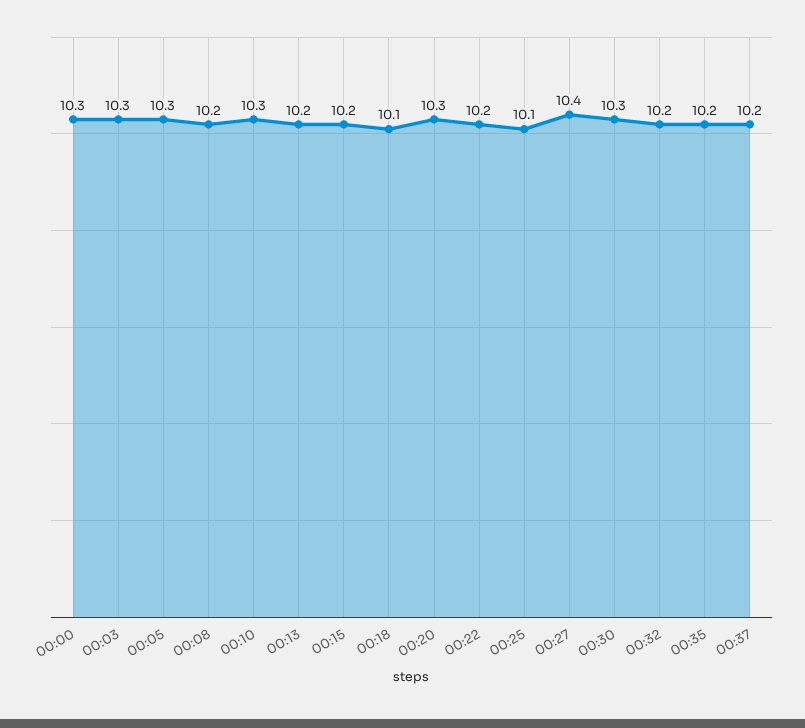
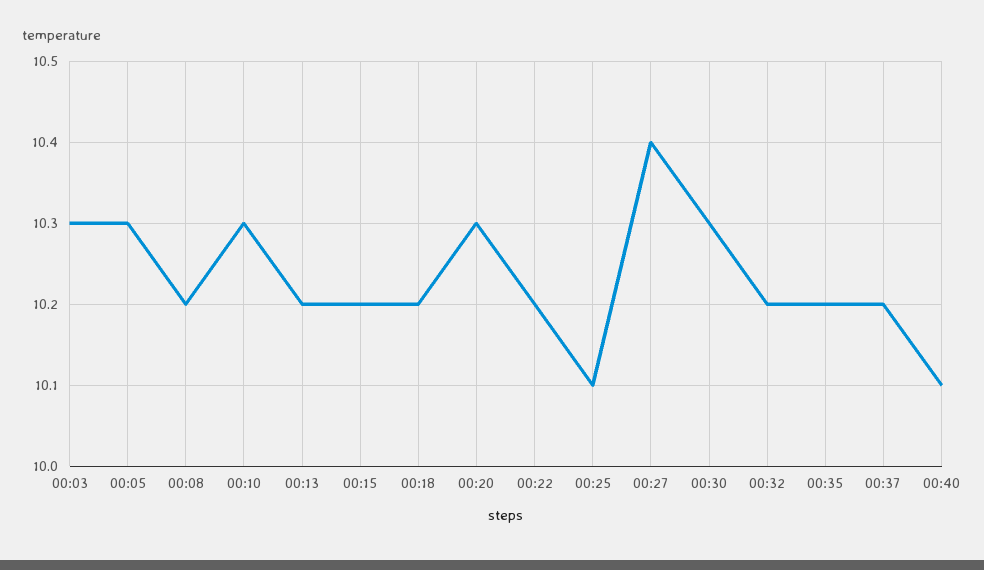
00:00: 10.3 -> none
00:18: 10.1 -> 10.2
00:40: none -> 10.1

